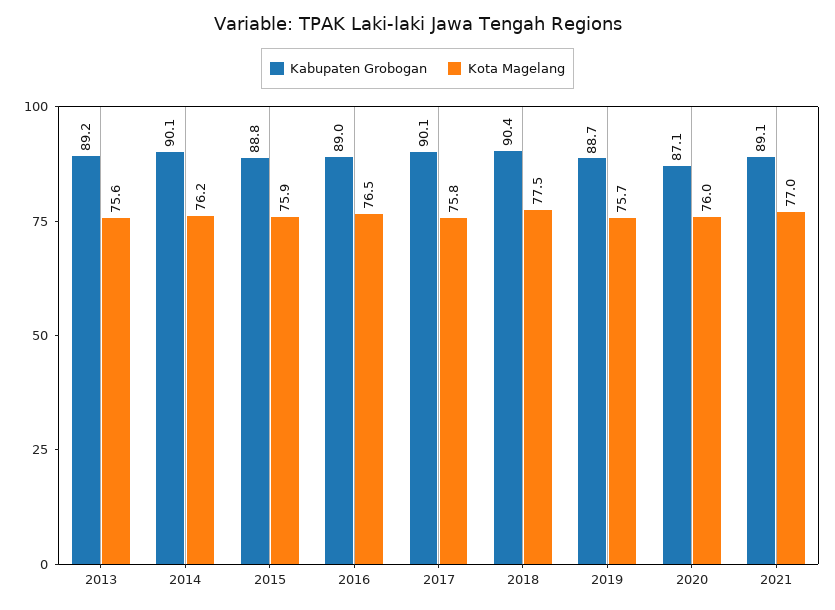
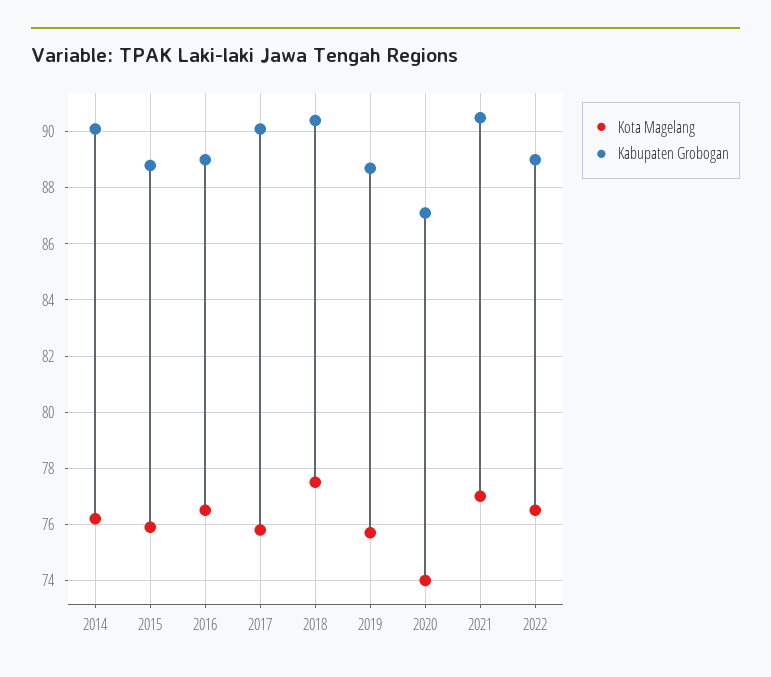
Kabupaten Grobogan, 2013: 89.2 -> none
Kota Magelang, 2013: 75.6 -> none
Kota Magelang, 2020: 76 -> 74
Kabupaten Grobogan, 2021: 89.1 -> 90.5
Kota Magelang, 2022: none -> 76.5
Kabupaten Grobogan, 2022: none -> 89

